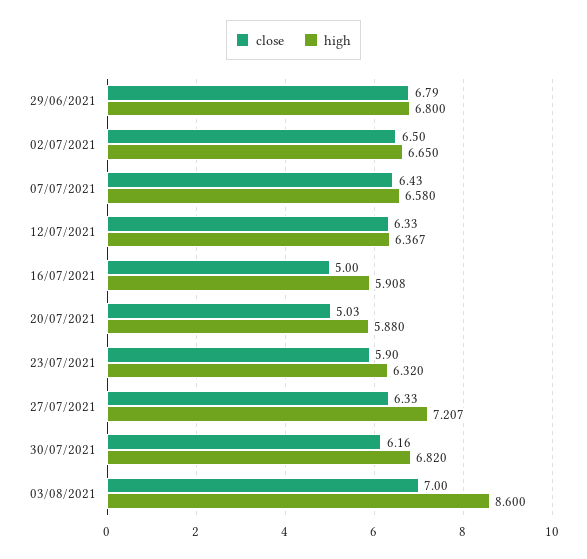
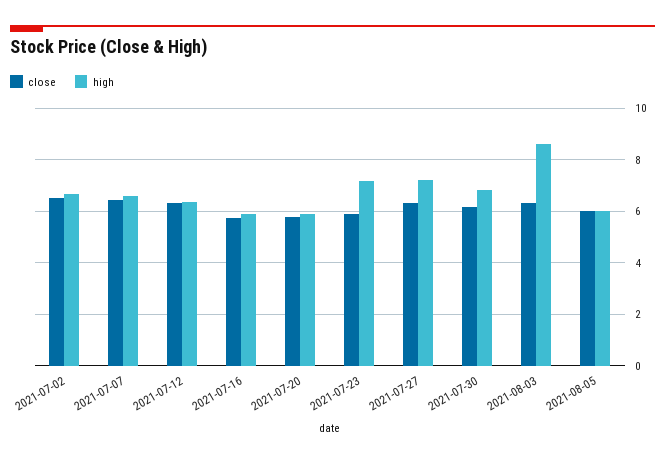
close, 29/06/2021: 6.79 -> none
high, 29/06/2021: 6.8 -> none
close, 16/07/2021: 5 -> 5.75
close, 20/07/2021: 5.03 -> 5.75
high, 23/07/2021: 6.32 -> 7.25
close, 03/08/2021: 7 -> 6.25
close, 2021-08-05: none -> 6
high, 2021-08-05: none -> 6

